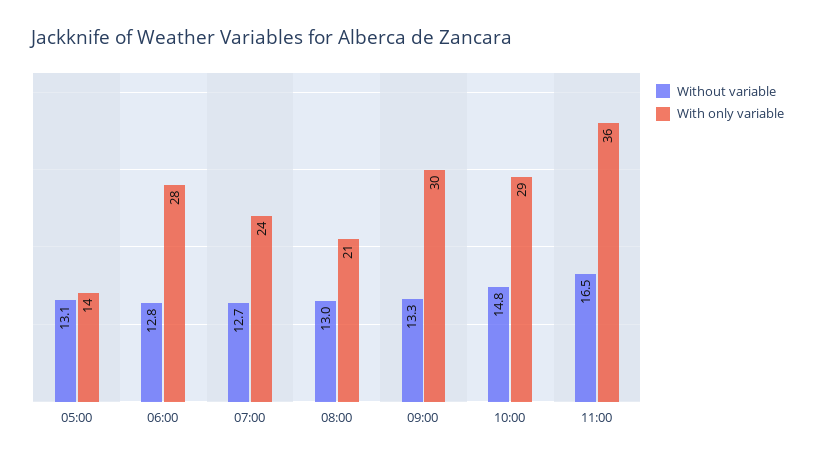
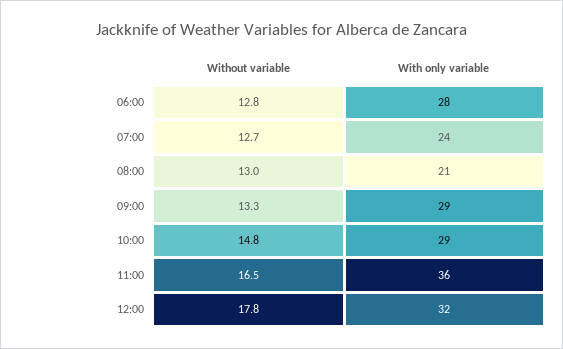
Without variable, 05:00: 13.1 -> none
With only variable, 05:00: 14 -> none
With only variable, 09:00: 30 -> 29
Without variable, 12:00: none -> 17.8
With only variable, 12:00: none -> 32

